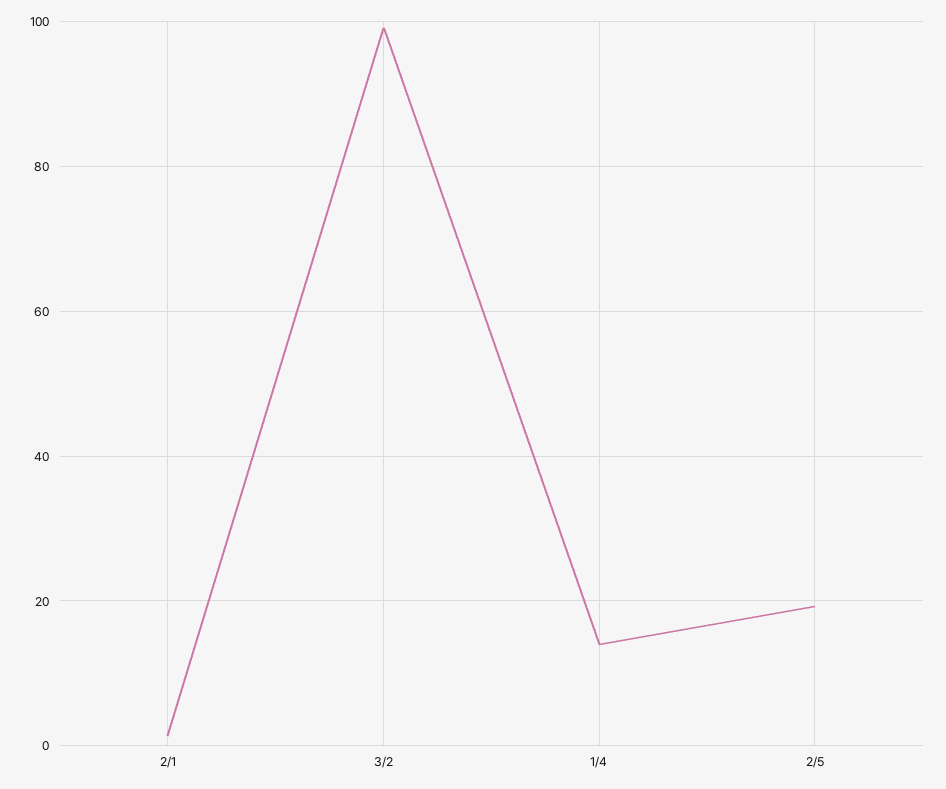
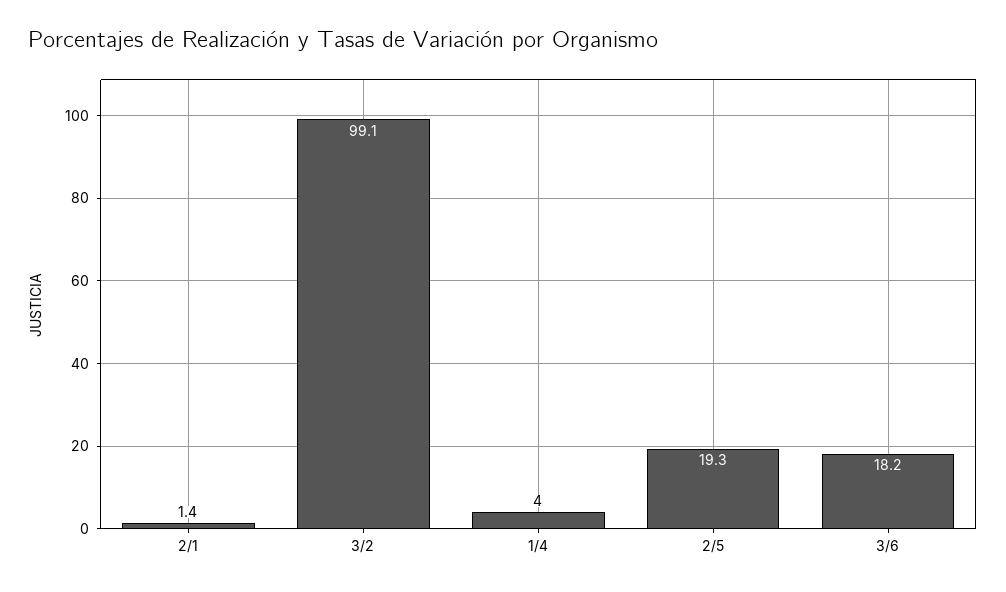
1/4: 14 -> 4
3/6: none -> 18.2

